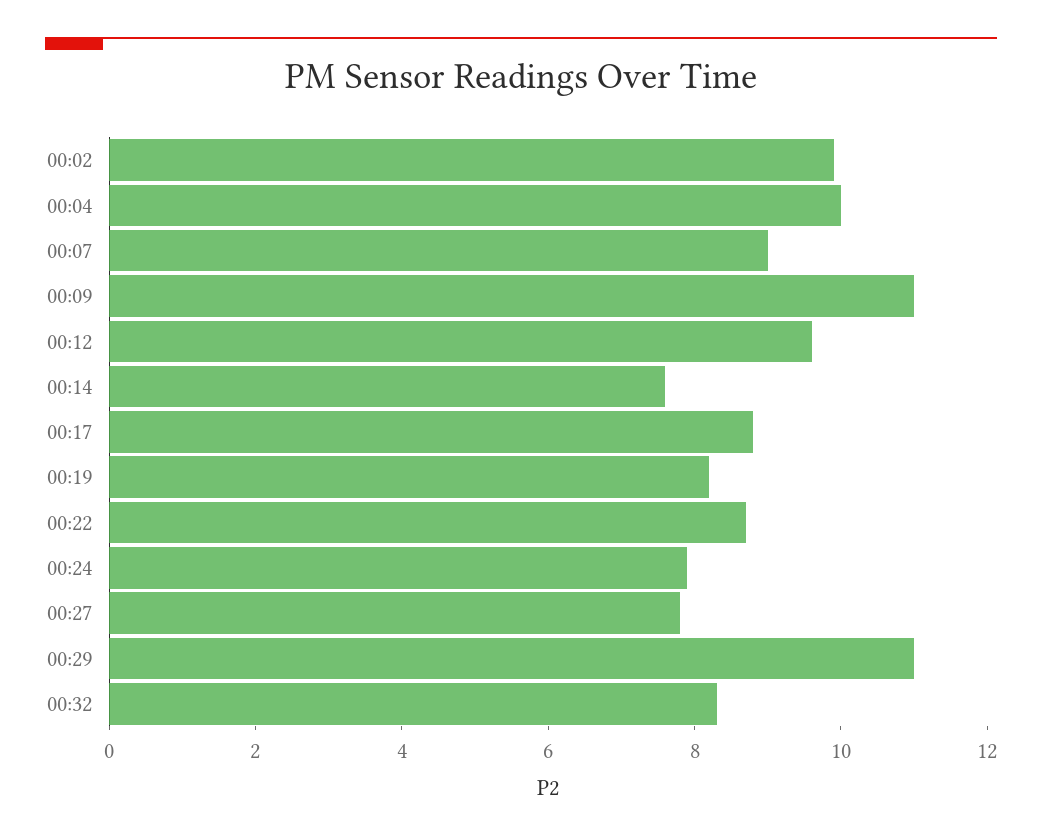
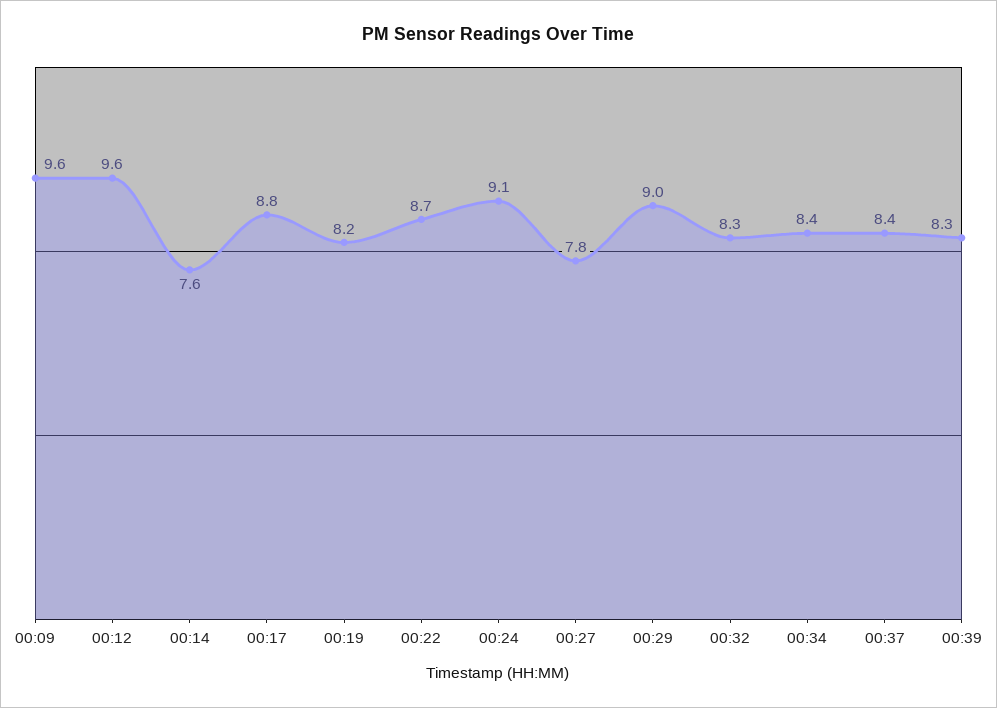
00:02: 10 -> none
00:04: 10 -> none
00:07: 9 -> none
00:09: 11 -> 9.6
00:24: 8 -> 9.1
00:29: 11 -> 9
00:34: none -> 8.4
00:37: none -> 8.4
00:39: none -> 8.3

